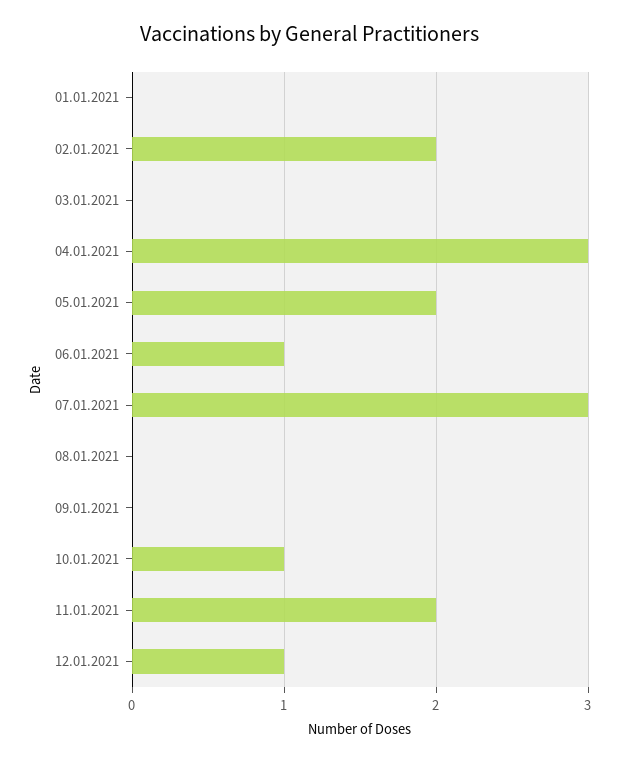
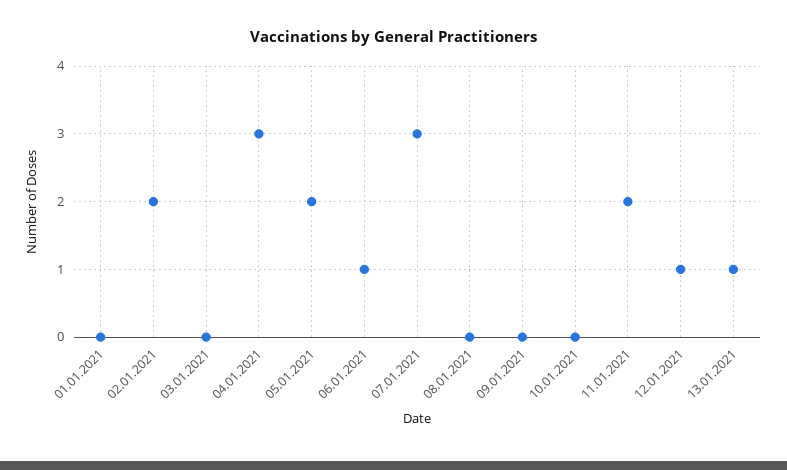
10.01.2021: 1 -> 0
13.01.2021: none -> 1

